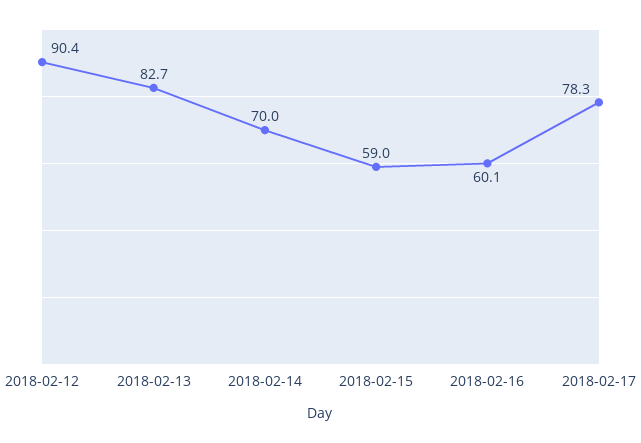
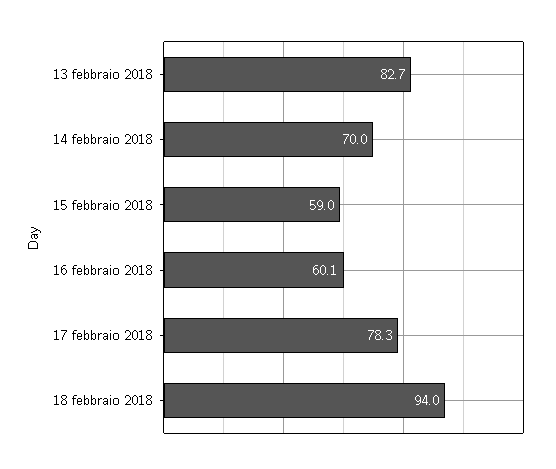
2018-02-12: 90.4 -> none
18 febbraio 2018: none -> 94

